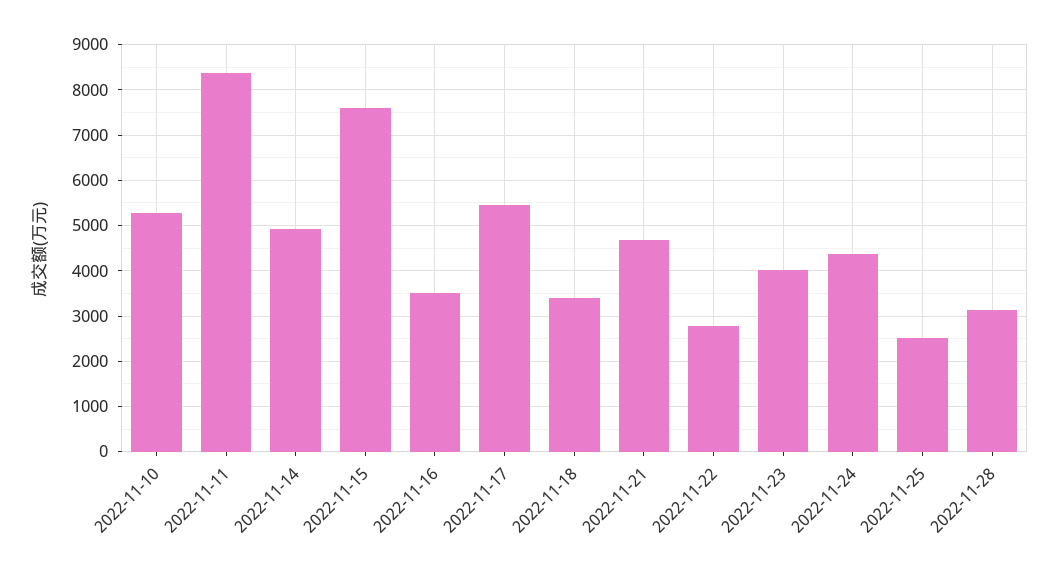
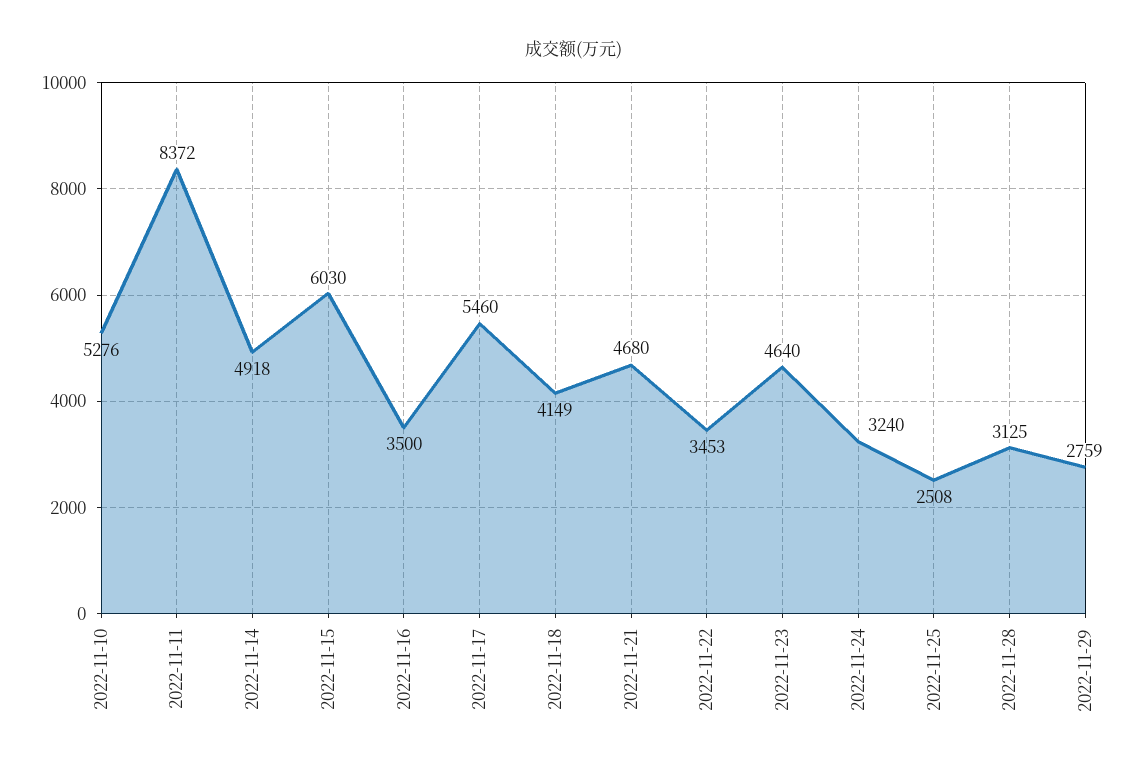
2022-11-15: 7600 -> 6030
2022-11-18: 3400 -> 4149
2022-11-22: 2800 -> 3453
2022-11-23: 4000 -> 4640
2022-11-24: 4400 -> 3240
2022-11-29: none -> 2759

